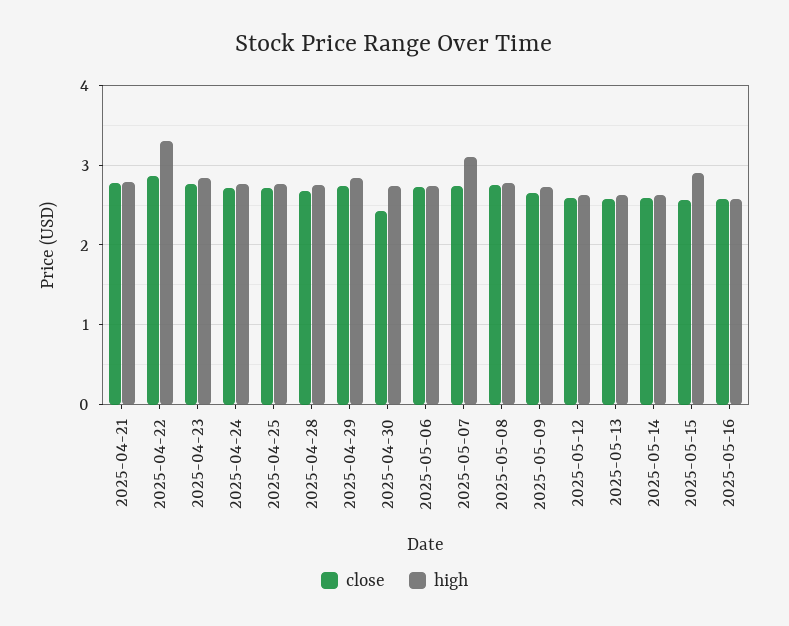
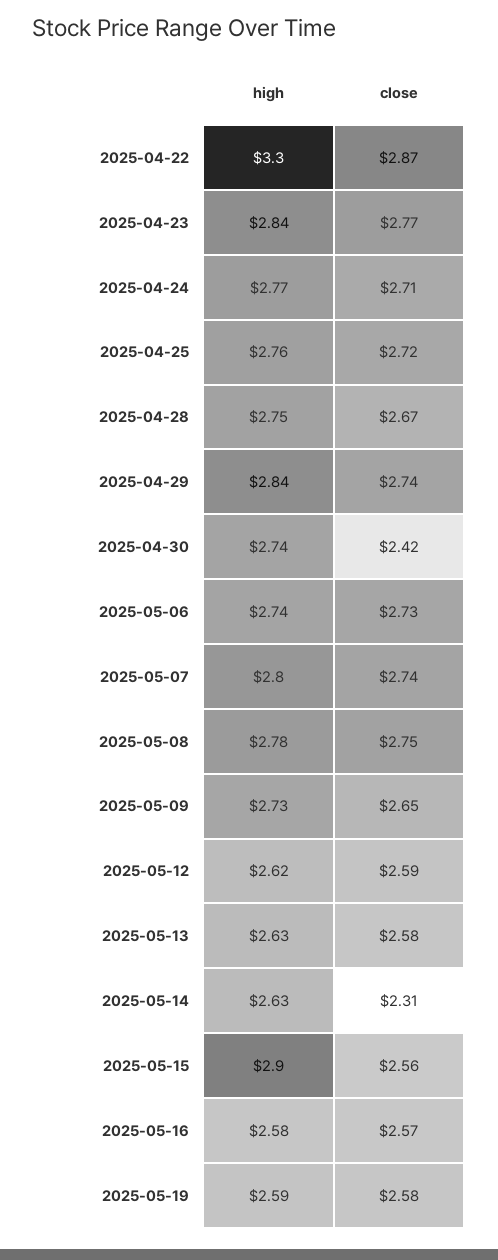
close, 2025-04-21: 2.8 -> none
high, 2025-04-21: 2.8 -> none
high, 2025-05-07: 3.1 -> 2.8
close, 2025-05-14: 2.6 -> 2.31
high, 2025-05-19: none -> 2.59
close, 2025-05-19: none -> 2.58

